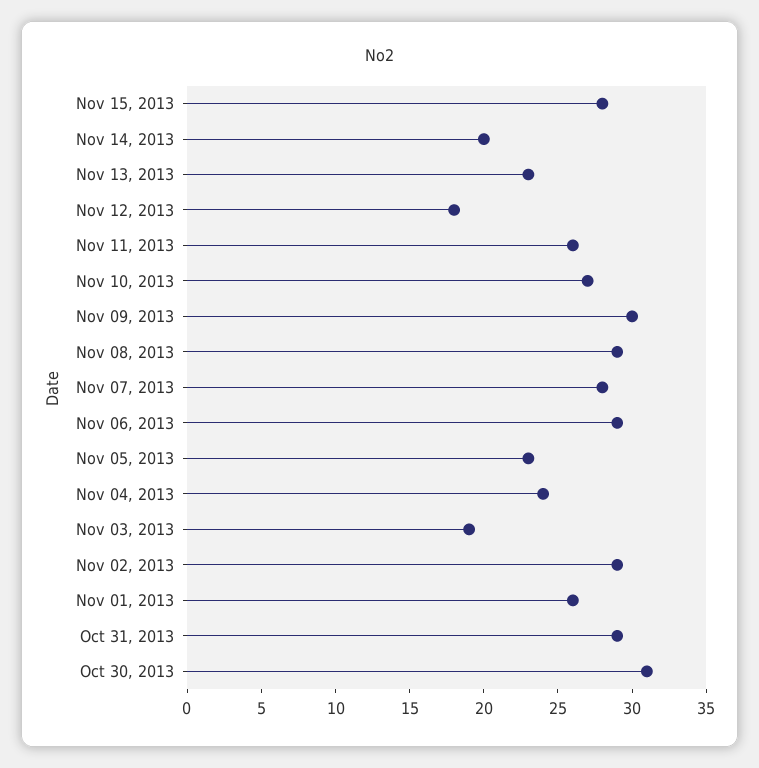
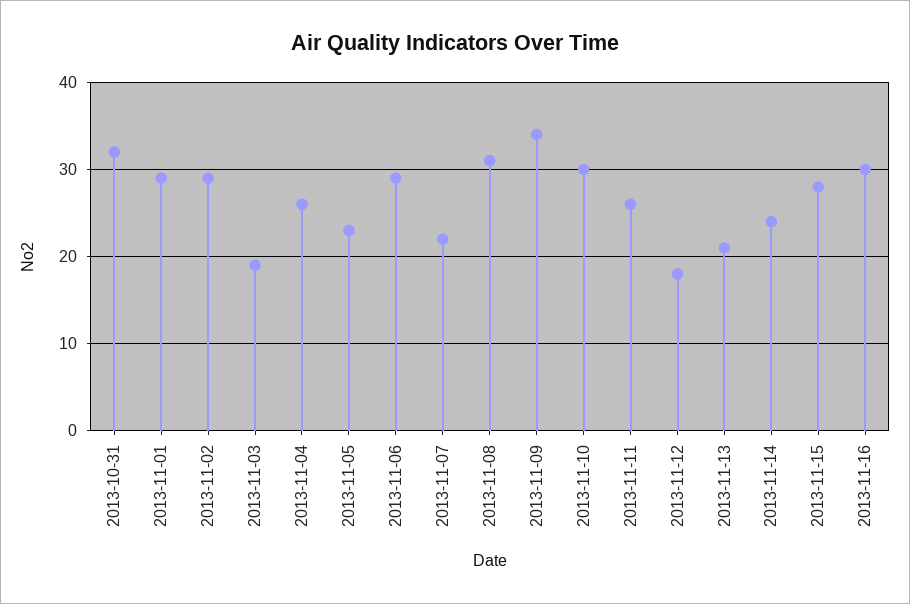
Nov 14, 2013: 20 -> 24
Nov 13, 2013: 23 -> 21
Nov 10, 2013: 27 -> 30
Nov 09, 2013: 30 -> 34
Nov 08, 2013: 29 -> 31
Nov 07, 2013: 28 -> 22
Nov 04, 2013: 24 -> 26
Nov 01, 2013: 26 -> 29
Oct 31, 2013: 29 -> 32
Oct 30, 2013: 31 -> none
2013-11-16: none -> 30

